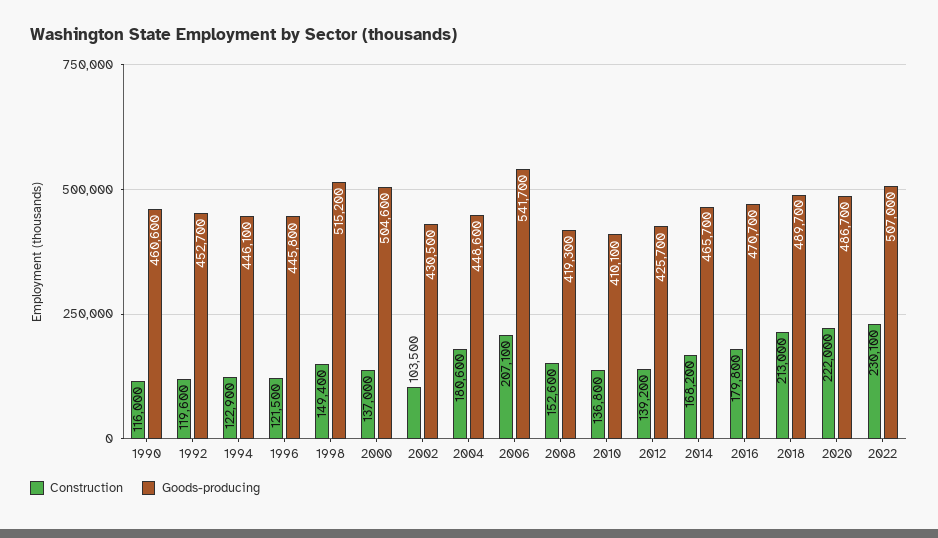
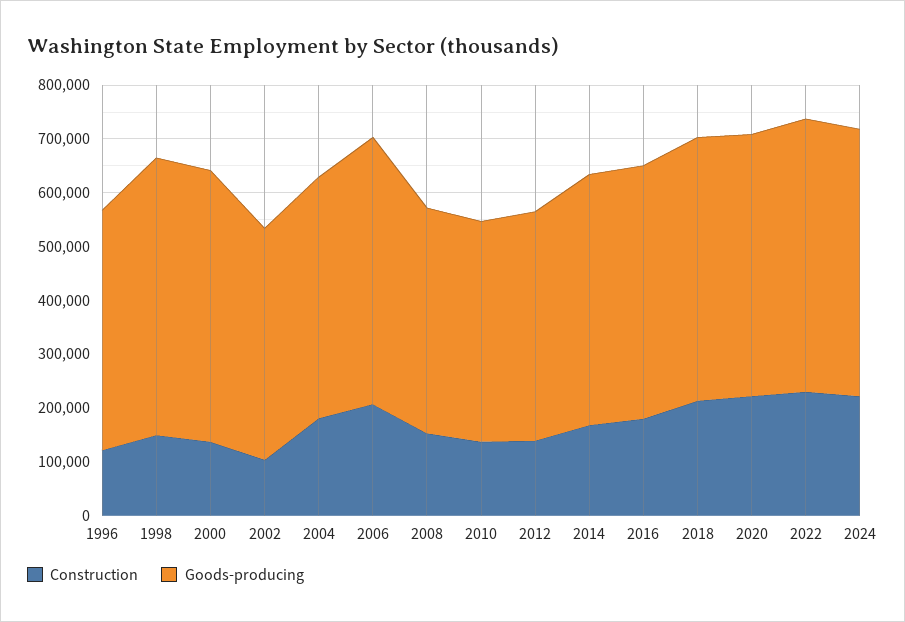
Construction, 1990: 116000 -> none
Goods-producing, 1990: 460600 -> none
Construction, 1992: 119600 -> none
Goods-producing, 1992: 452700 -> none
Construction, 1994: 122900 -> none
Goods-producing, 1994: 446100 -> none
Goods-producing, 2006: 541700 -> 500000
Construction, 2024: none -> 220000
Goods-producing, 2024: none -> 500000

